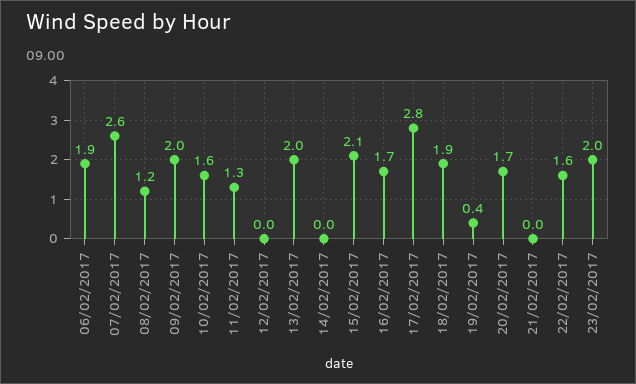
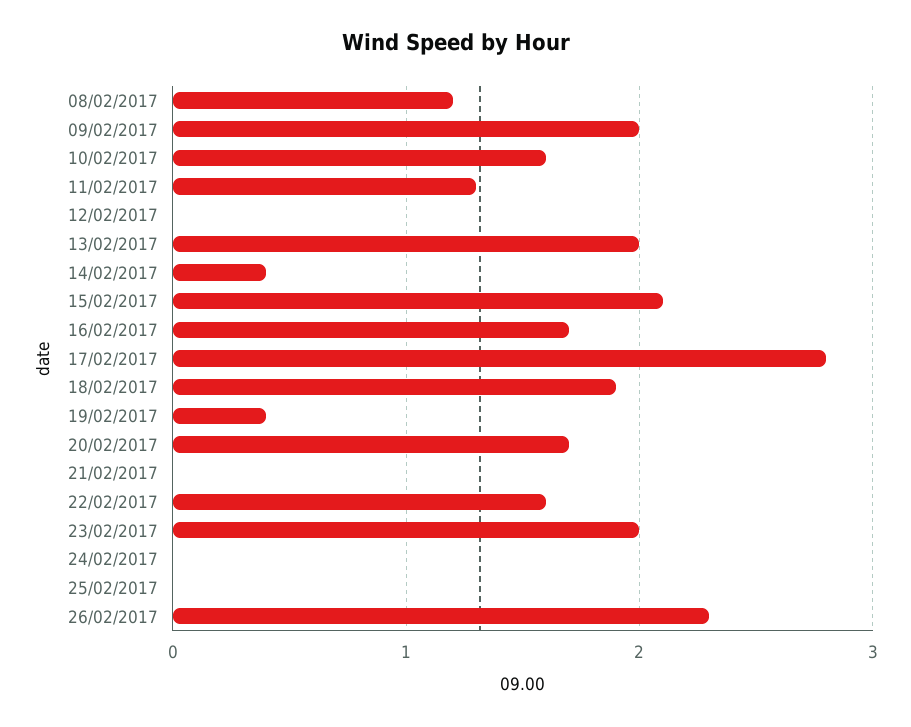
06/02/2017: 1.9 -> none
07/02/2017: 2.6 -> none
14/02/2017: 0 -> 0.4
24/02/2017: none -> 0
25/02/2017: none -> 0
26/02/2017: none -> 2.3

